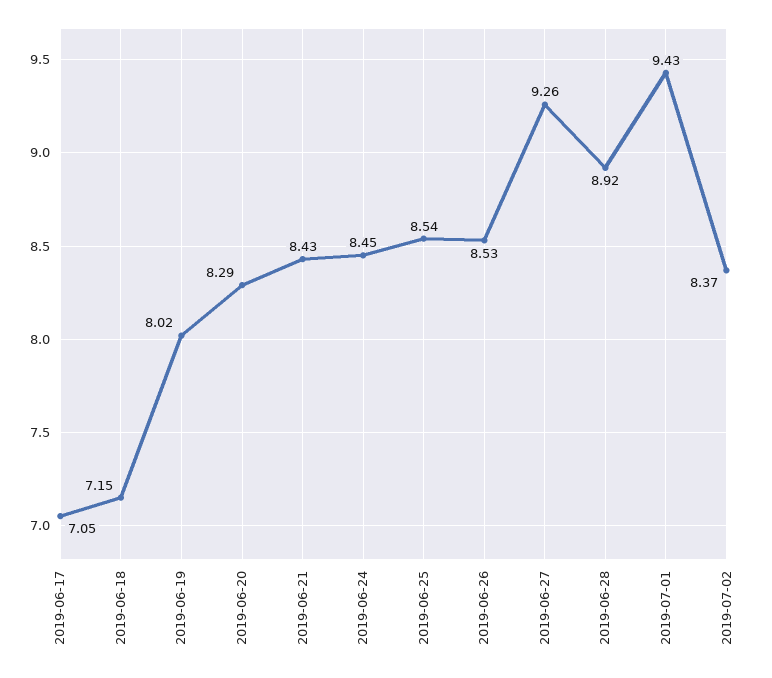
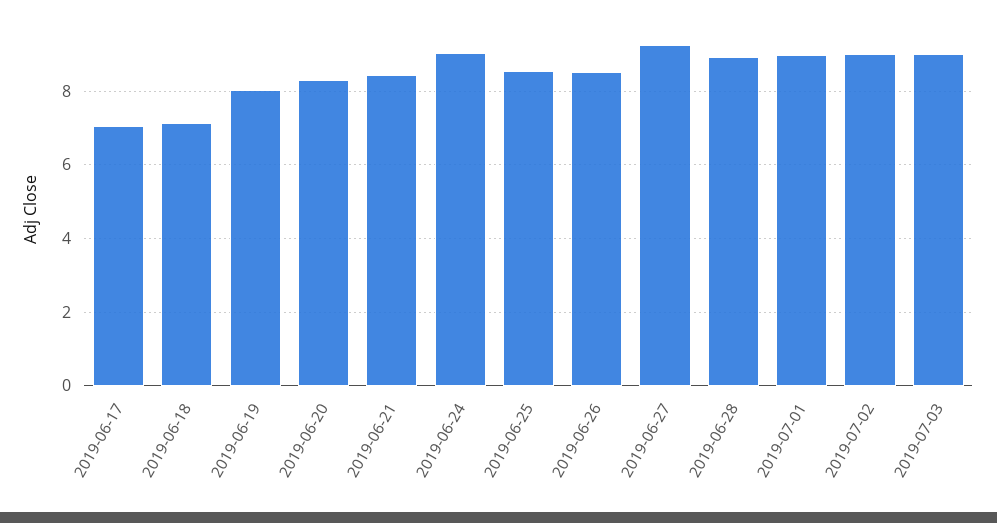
2019-06-24: 8.45 -> 9
2019-07-01: 9.43 -> 9
2019-07-02: 8.37 -> 9
2019-07-03: none -> 9

